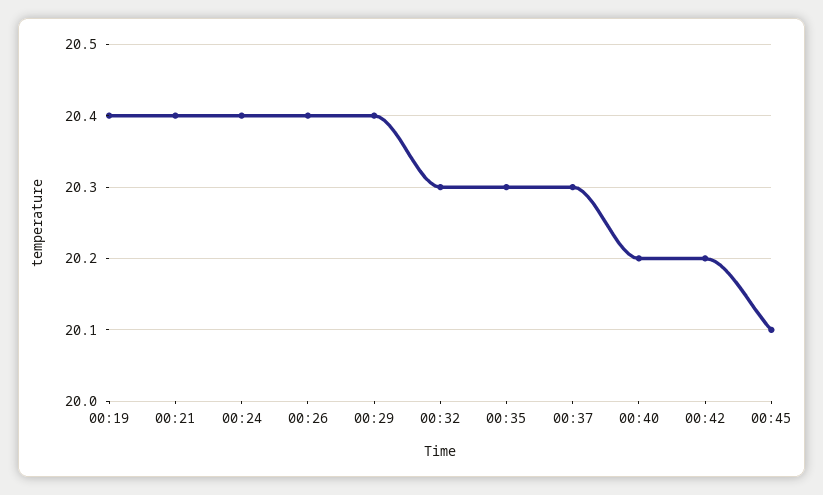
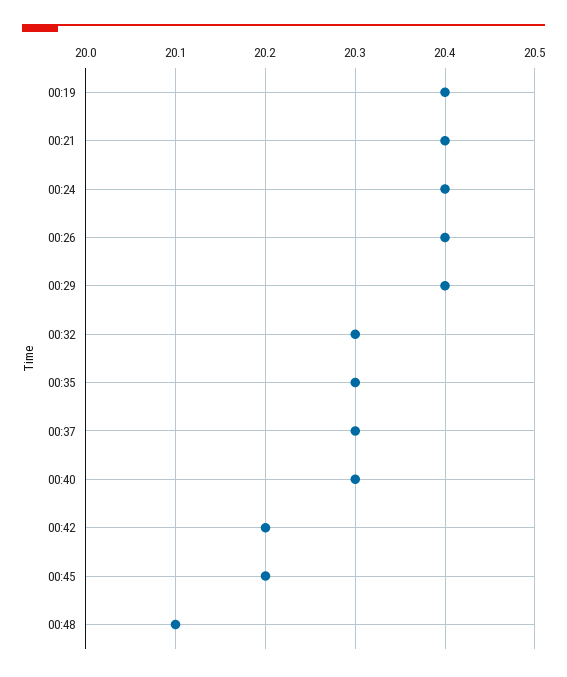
00:40: 20.2 -> 20.3
00:45: 20.1 -> 20.2
00:48: none -> 20.1

